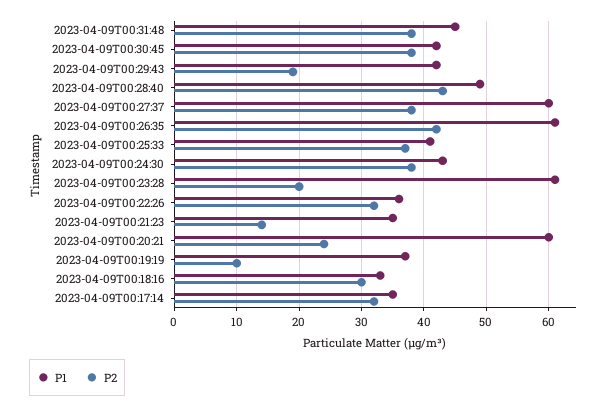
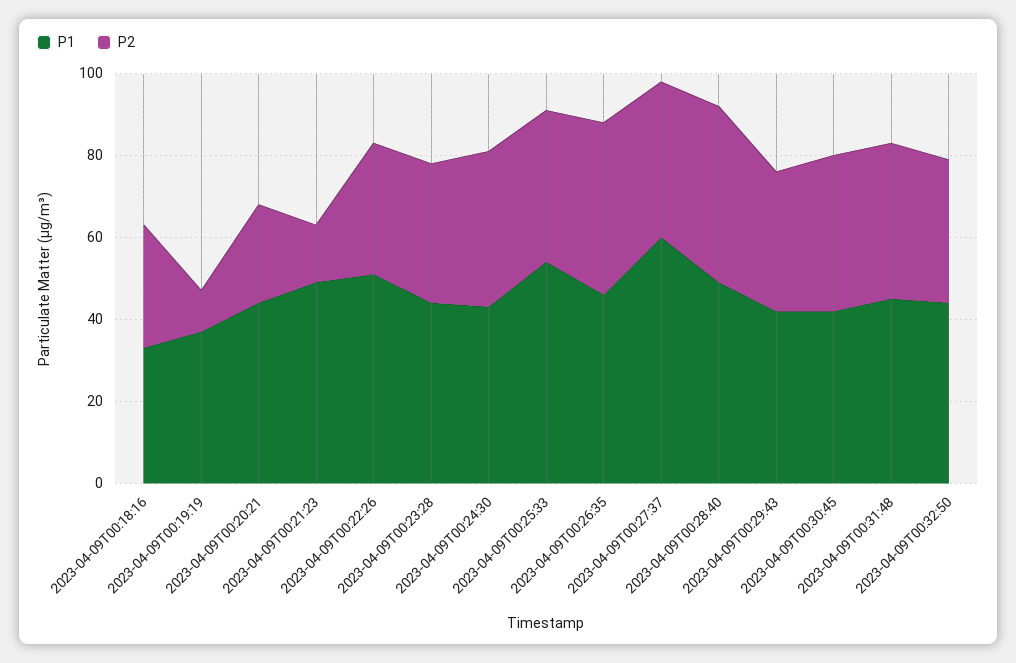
P2, 2023-04-09T00:29:43: 19 -> 35
P1, 2023-04-09T00:26:35: 61 -> 45
P1, 2023-04-09T00:25:33: 41 -> 55
P1, 2023-04-09T00:23:28: 61 -> 45
P2, 2023-04-09T00:23:28: 20 -> 35
P1, 2023-04-09T00:22:26: 36 -> 50
P1, 2023-04-09T00:21:23: 35 -> 50
P1, 2023-04-09T00:20:21: 60 -> 45
P1, 2023-04-09T00:17:14: 35 -> none
P2, 2023-04-09T00:17:14: 32 -> none
P1, 2023-04-09T00:32:50: none -> 45
P2, 2023-04-09T00:32:50: none -> 35

